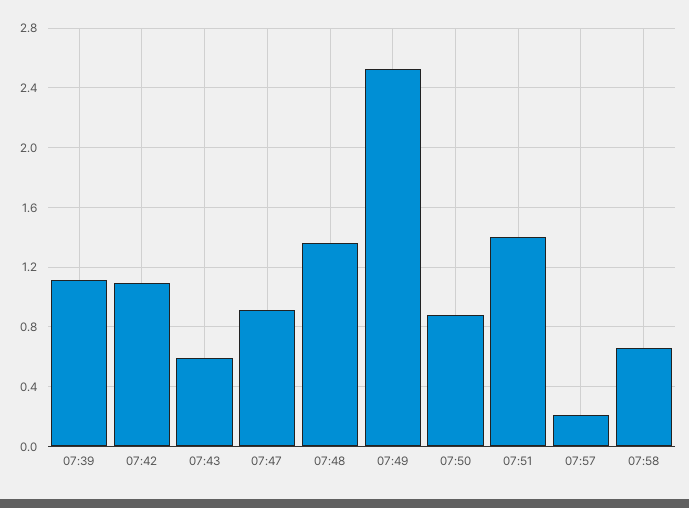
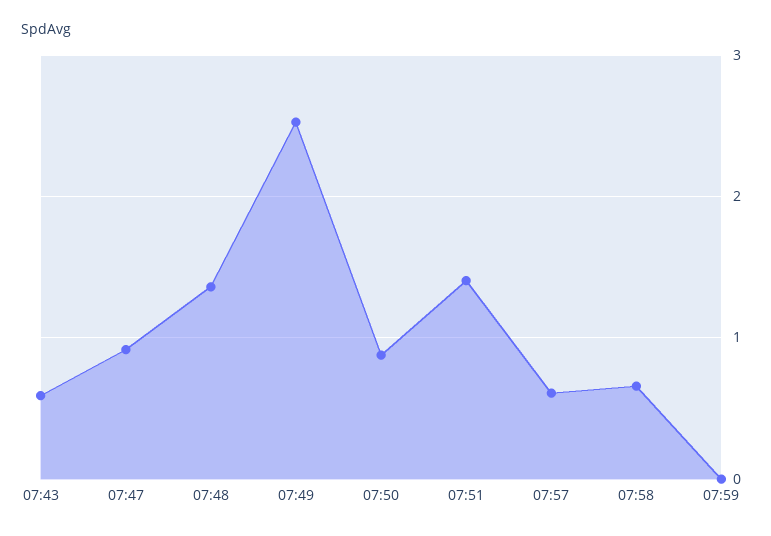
07:39: 1.1 -> none
07:42: 1.1 -> none
07:57: 0.2 -> 0.6
07:59: none -> 0

